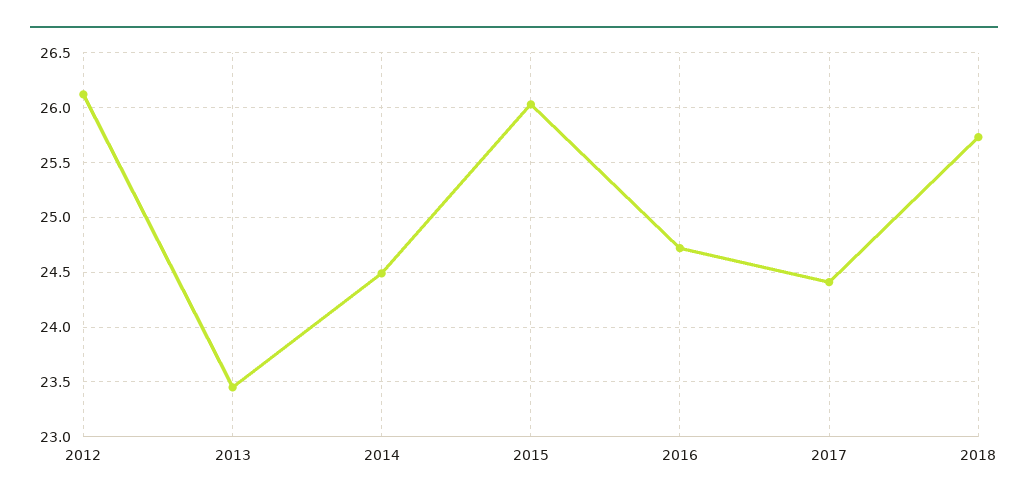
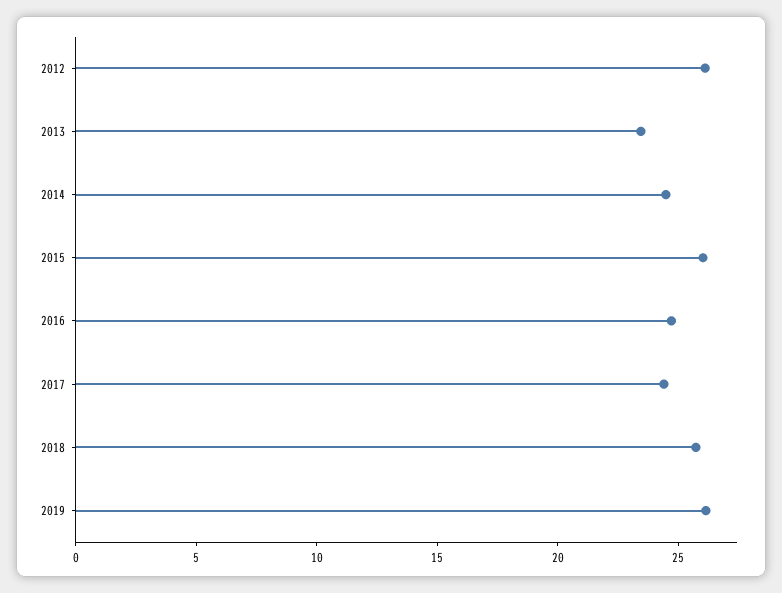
2019: none -> 26

